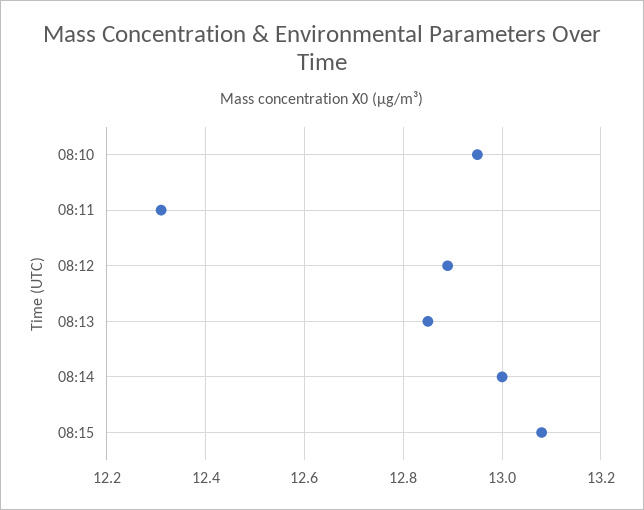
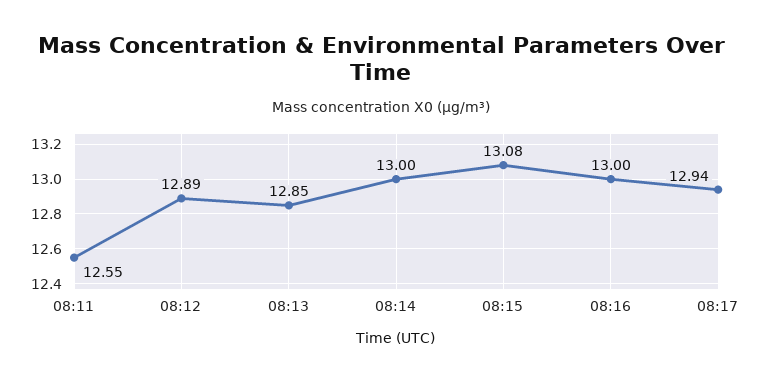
08:10: 12.95 -> none
08:11: 12.3 -> 12.55
08:16: none -> 13
08:17: none -> 12.94

